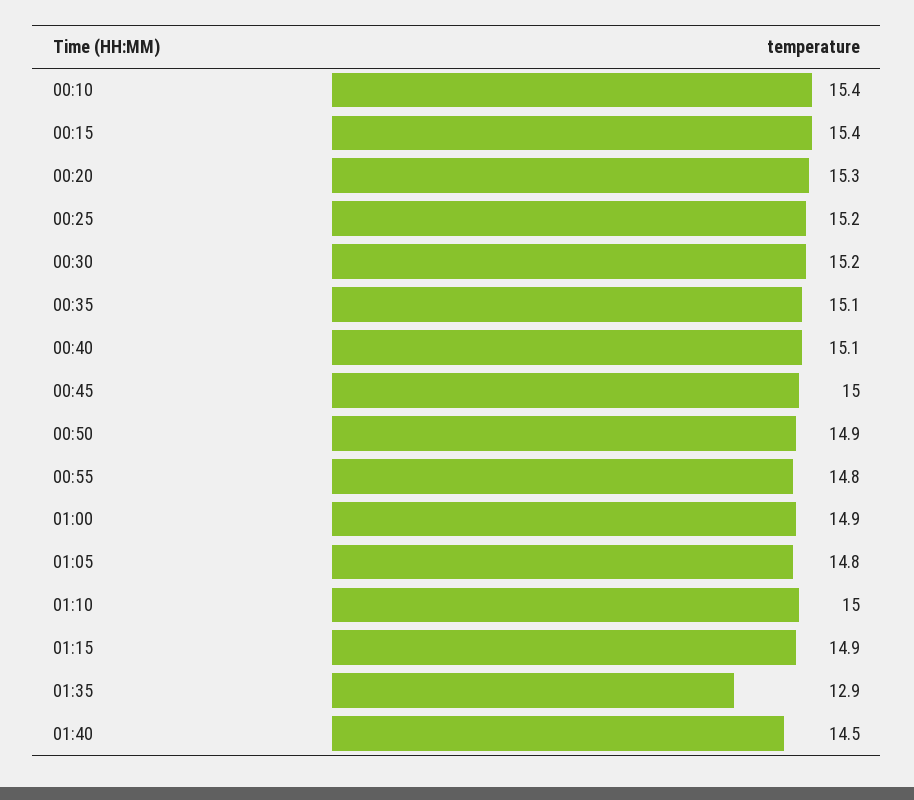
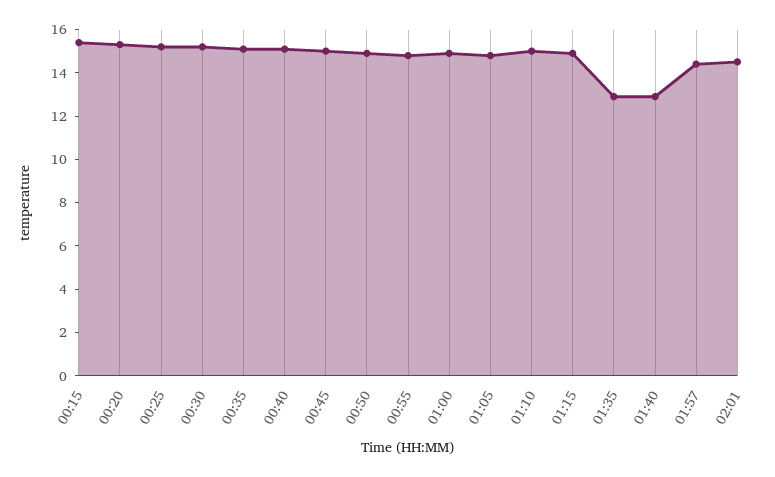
00:10: 15.4 -> none
01:40: 14.5 -> 13
01:57: none -> 14.5
02:01: none -> 14.5

